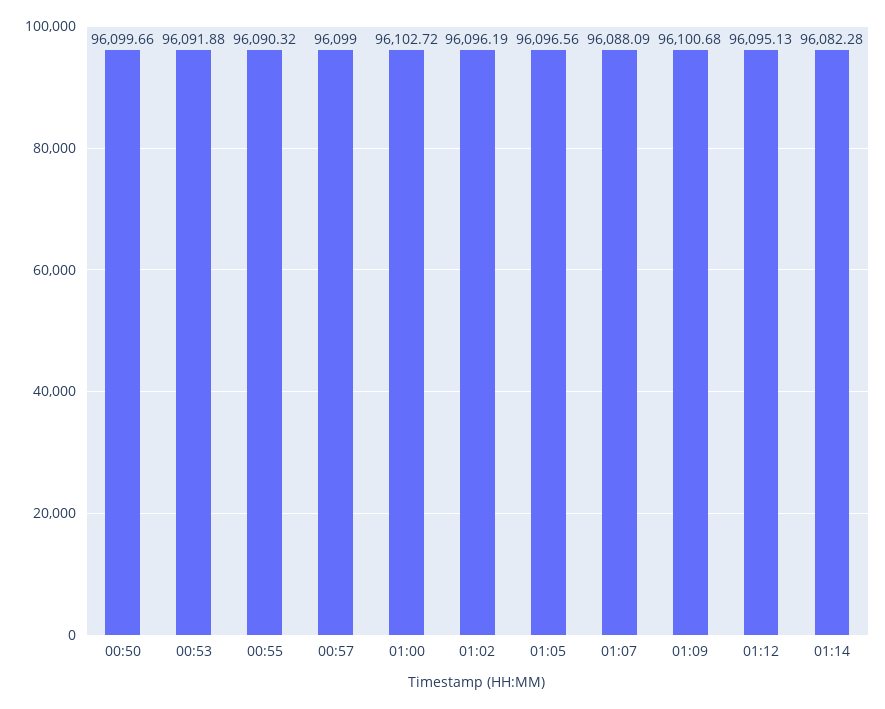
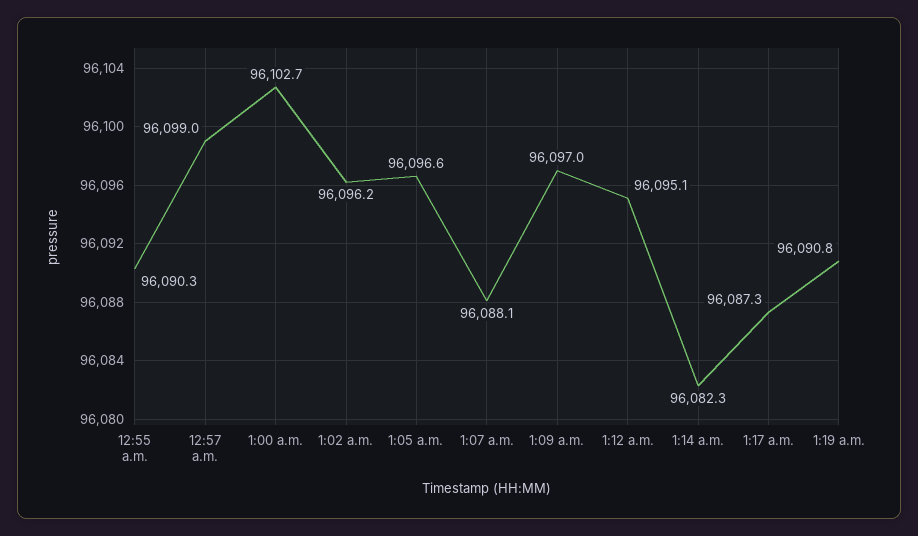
00:50: 96099.66 -> none
00:53: 96091.88 -> none
01:09: 96100.68 -> 96097
1:17 a.m.: none -> 96087.3
1:19 a.m.: none -> 96090.8

